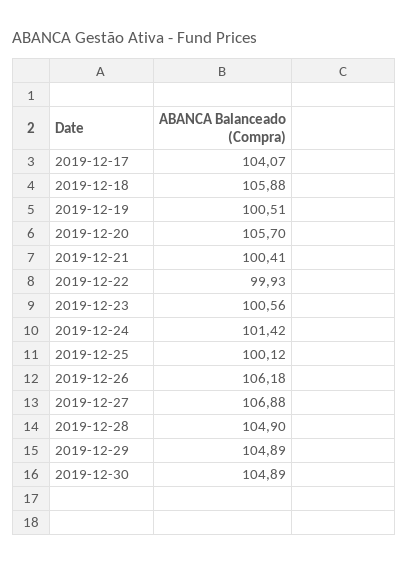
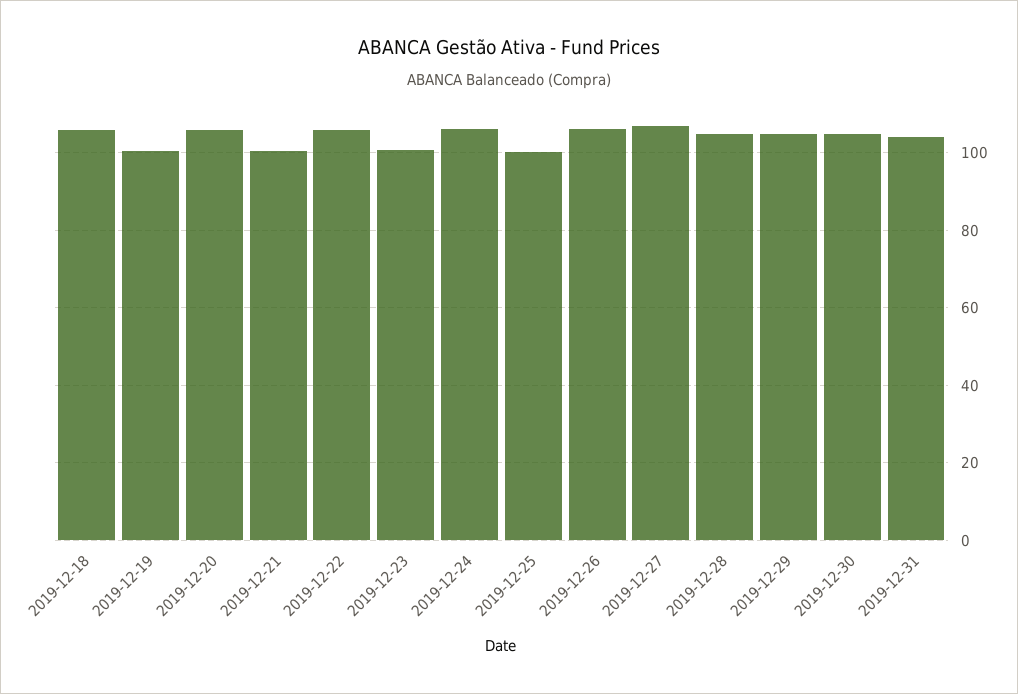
2019-12-17: 104.07 -> none
2019-12-22: 99.93 -> 106
2019-12-24: 101.42 -> 106
2019-12-31: none -> 104

